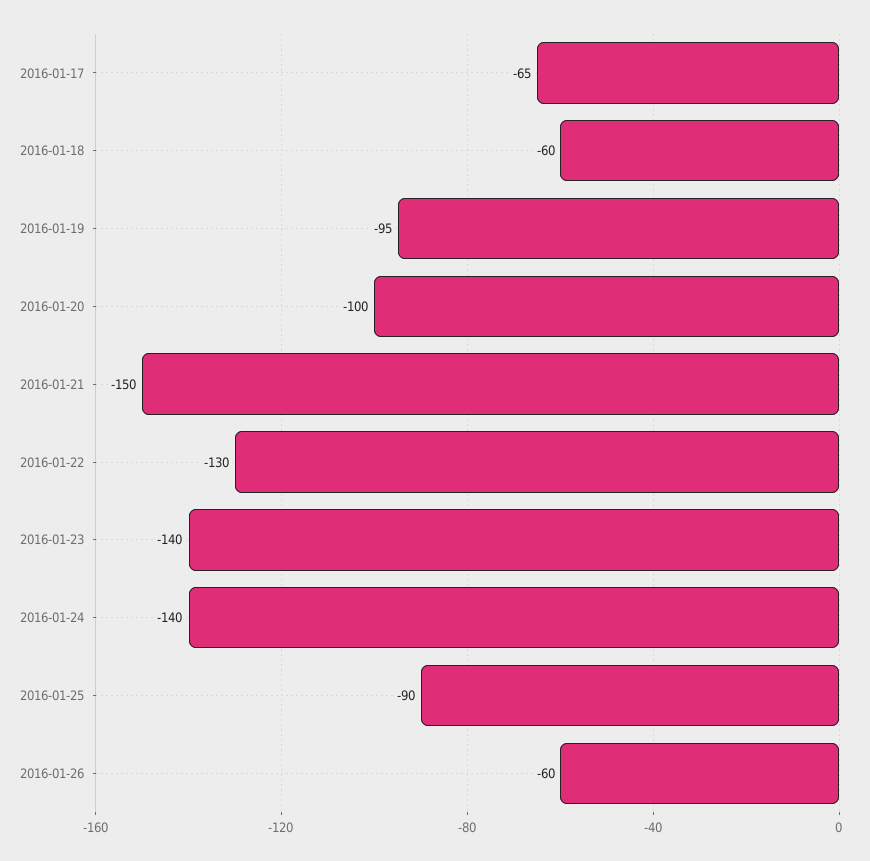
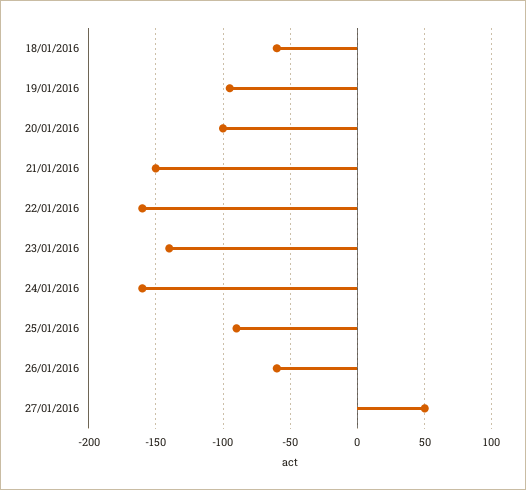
2016-01-17: -65 -> none
2016-01-22: -130 -> -160
2016-01-24: -140 -> -160
27/01/2016: none -> 50

